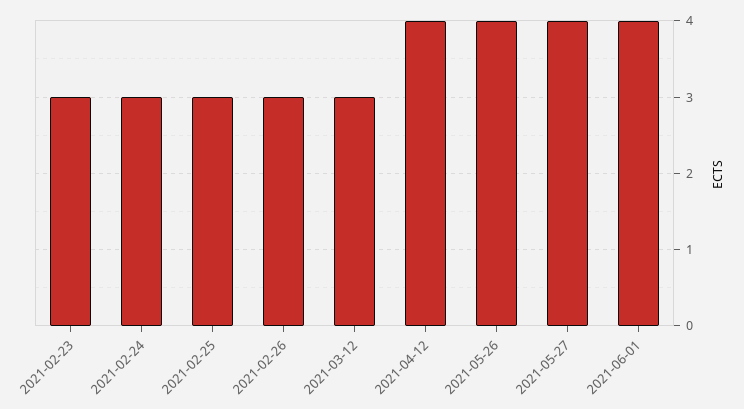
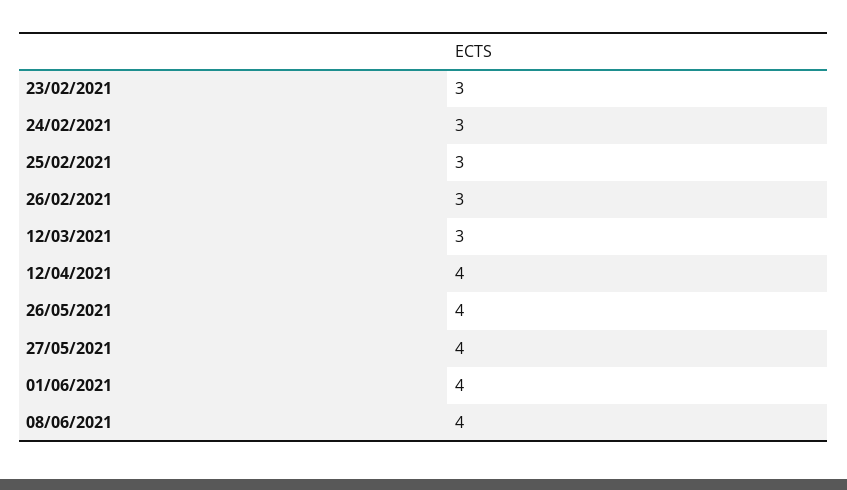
08/06/2021: none -> 4

